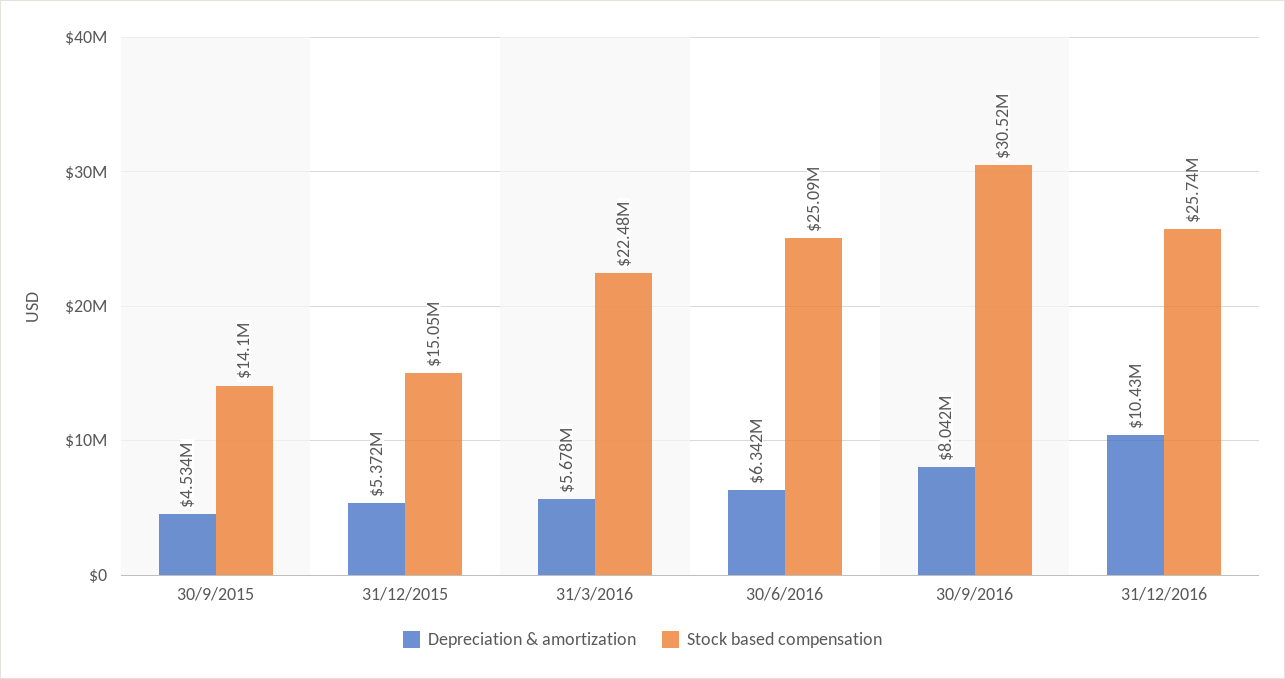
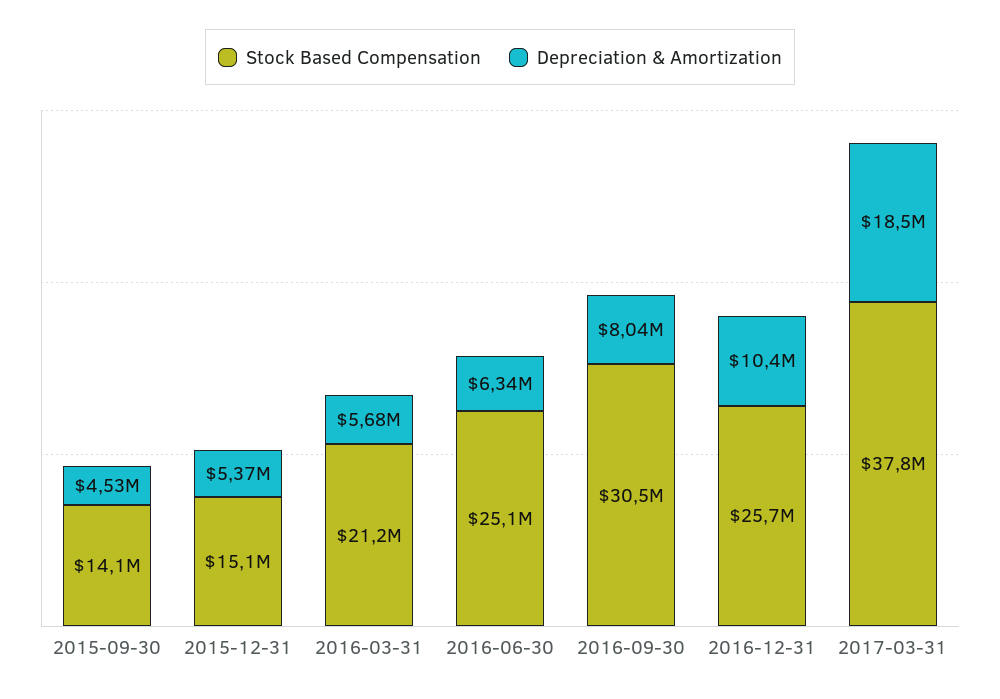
Stock based compensation, 31/3/2016: 22480000 -> 21200000
Stock based compensation, 2017-03-31: none -> 37800000
Depreciation & amortization, 2017-03-31: none -> 18500000

